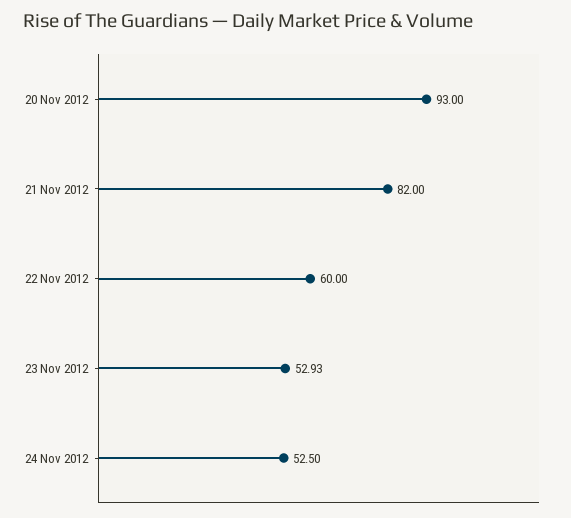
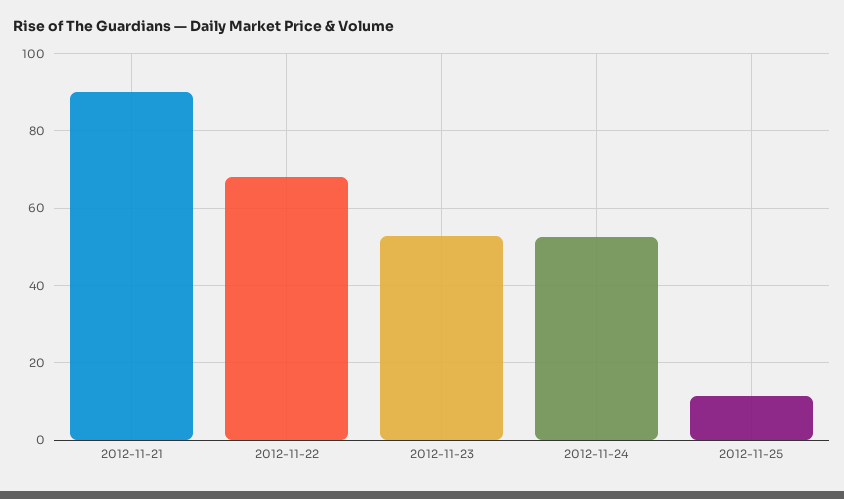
20 Nov 2012: 93 -> none
21 Nov 2012: 82 -> 90
22 Nov 2012: 60 -> 68
2012-11-25: none -> 12

